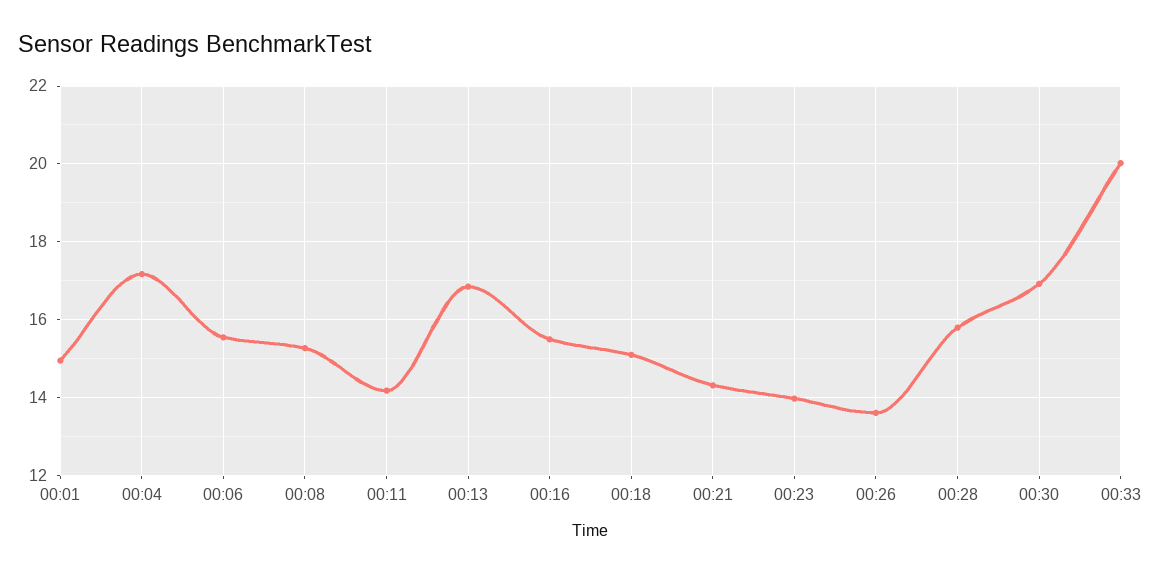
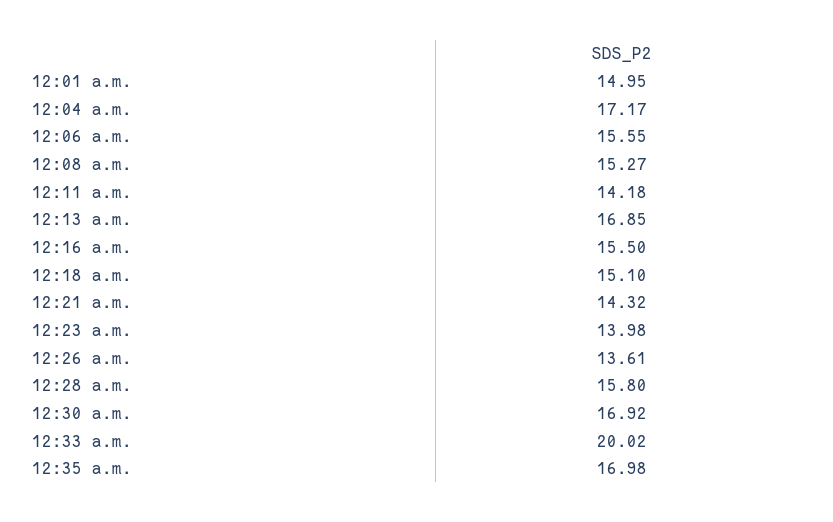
12:35 a.m.: none -> 16.98

